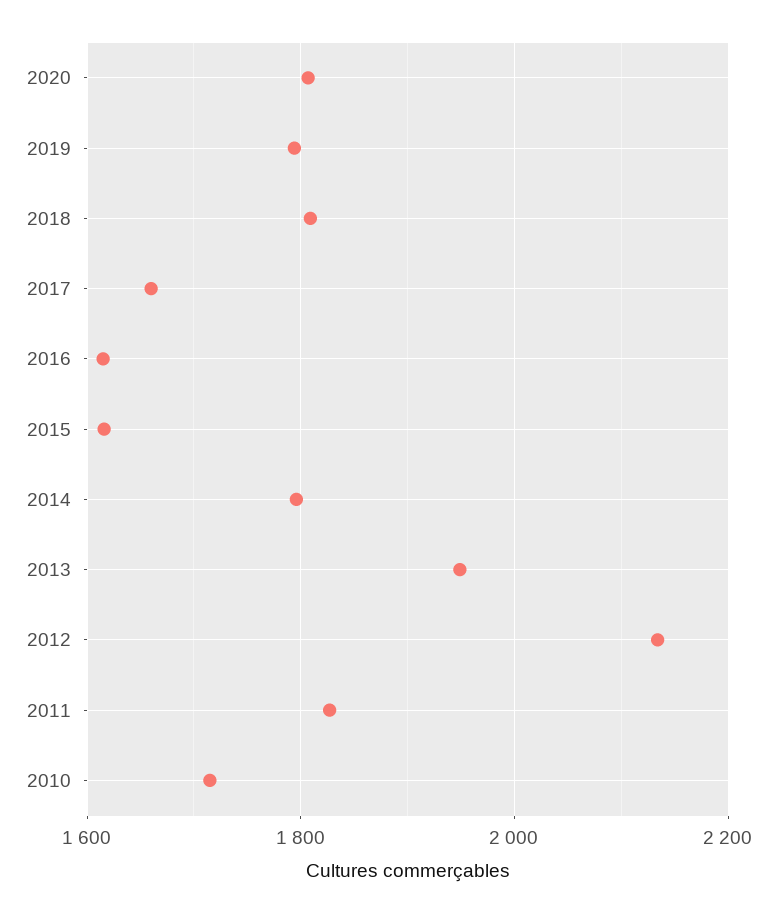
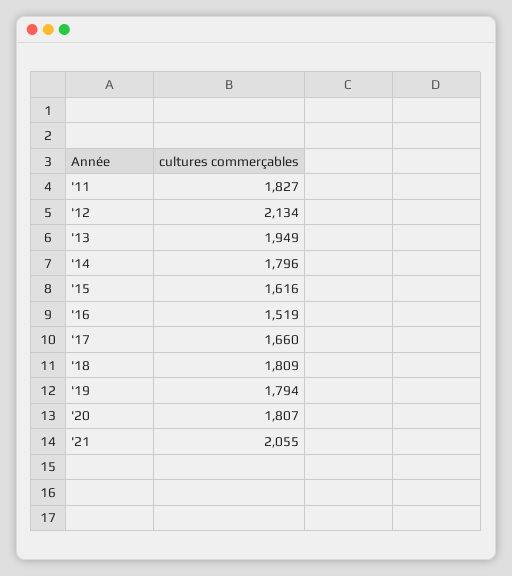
2016: 1620 -> 1519
2010: 1720 -> none
'21: none -> 2055

